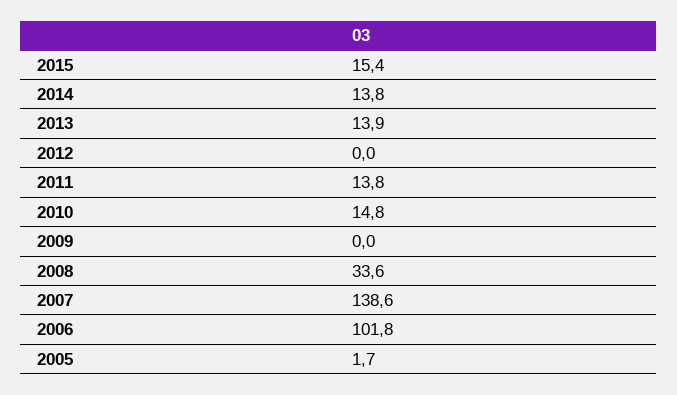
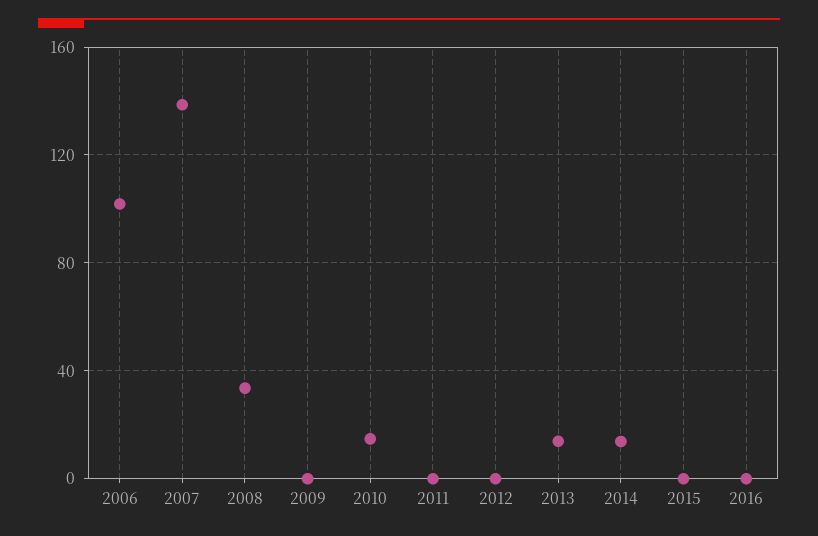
2015: 15.4 -> 0
2011: 13.8 -> 0
2005: 1.7 -> none
2016: none -> 0

